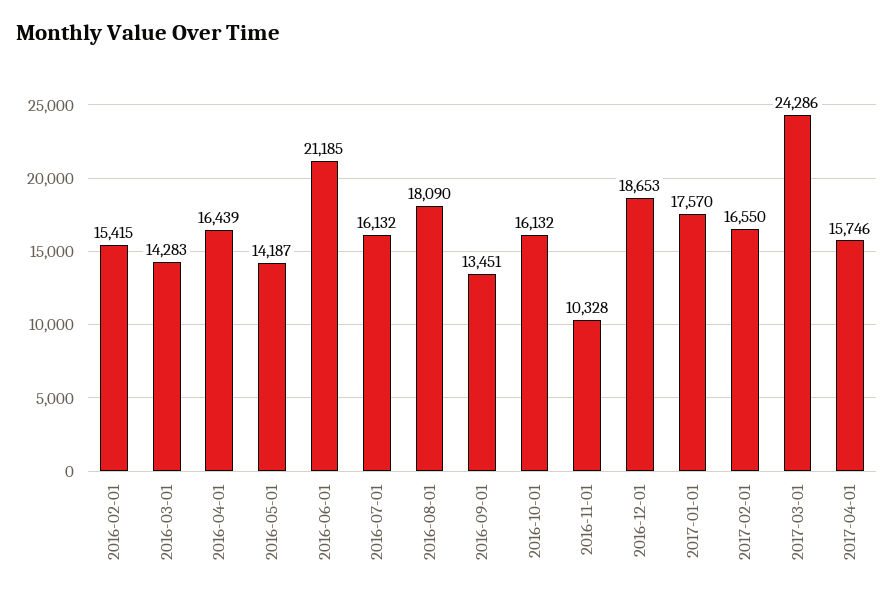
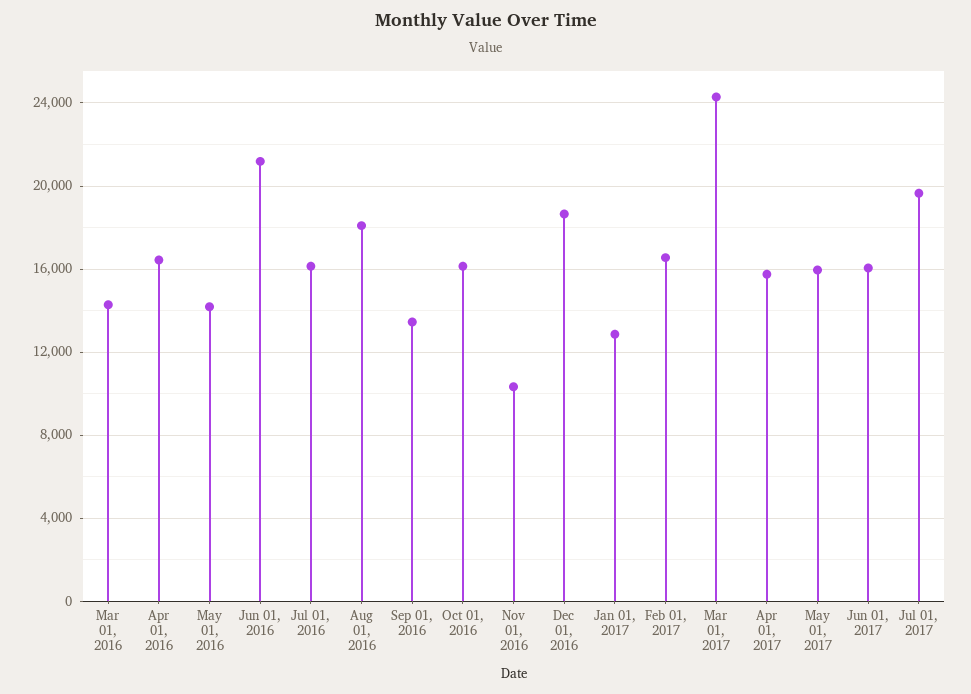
2016-02-01: 15415 -> none
2017-01-01: 17570 -> 13000
May 01, 2017: none -> 16000
Jun 01, 2017: none -> 16000
Jul 01, 2017: none -> 19500

